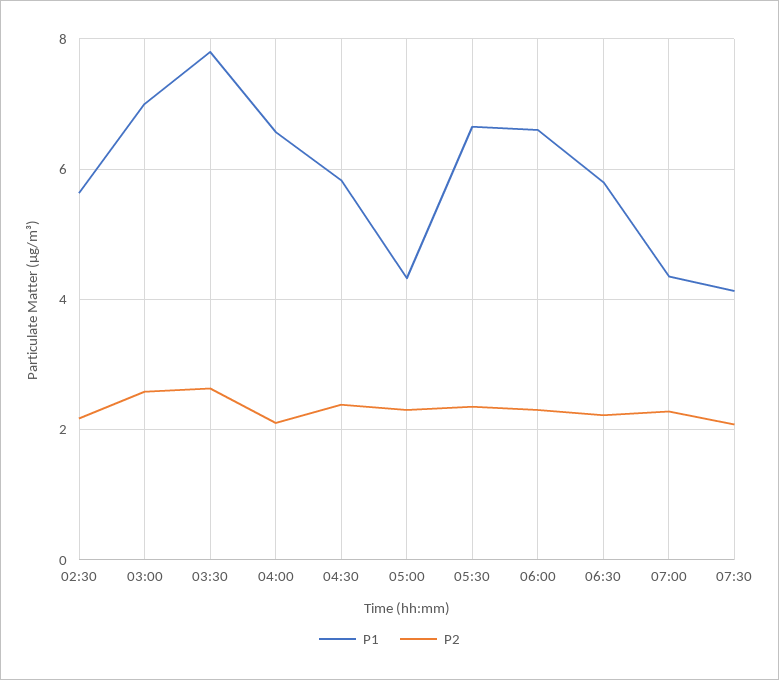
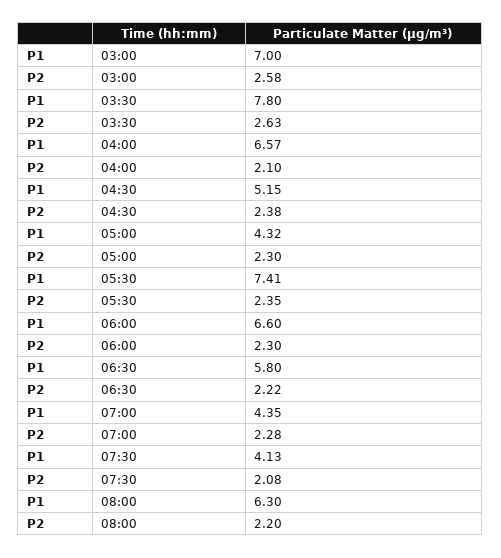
P1, 02:30: 5.6 -> none
P2, 02:30: 2.2 -> none
P1, 04:30: 5.8 -> 5.15
P1, 05:30: 6.6 -> 7.41
P1, 08:00: none -> 6.3
P2, 08:00: none -> 2.2

